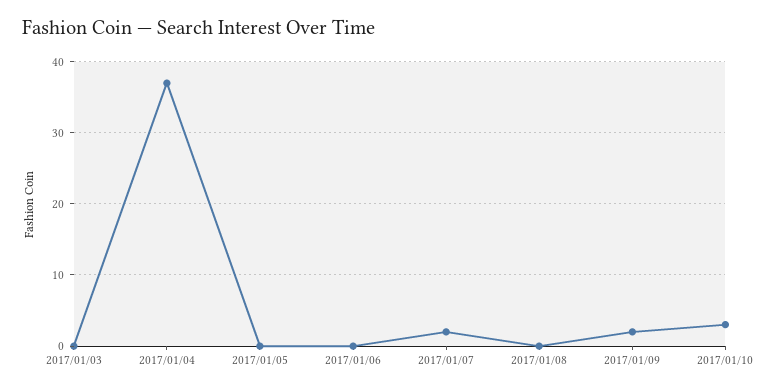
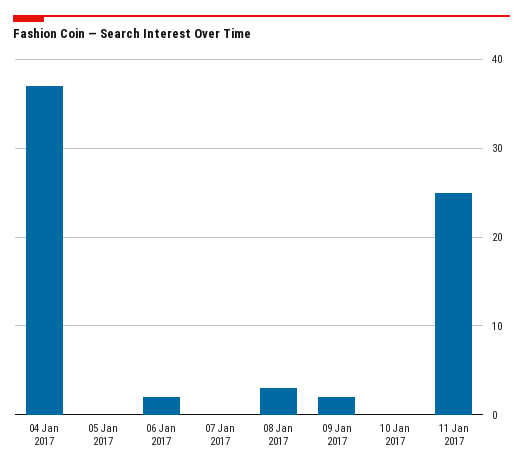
2017/01/03: 0 -> none
2017/01/06: 0 -> 2
2017/01/07: 2 -> 0
2017/01/08: 0 -> 3
2017/01/10: 3 -> 0
11 Jan 2017: none -> 25

